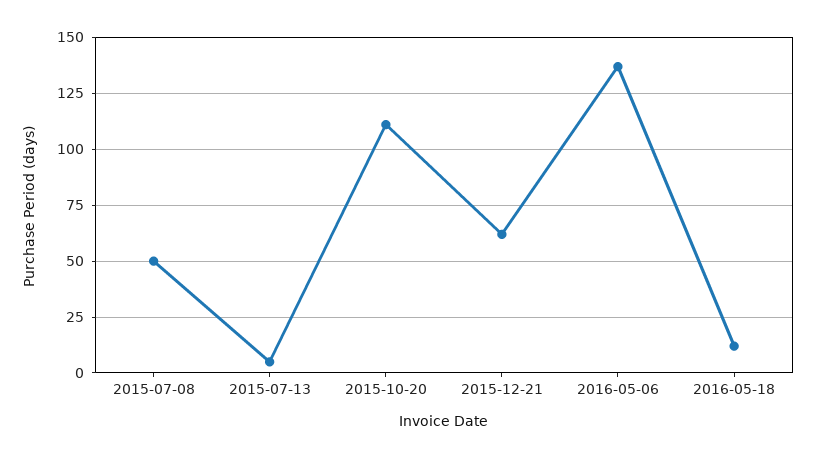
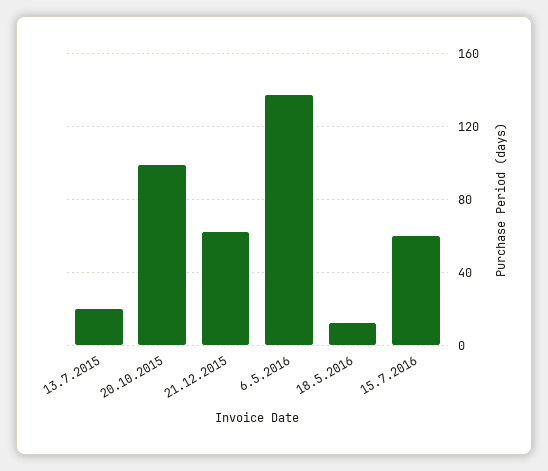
2015-07-08: 50 -> none
2015-07-13: 5 -> 20
2015-10-20: 110 -> 100
15.7.2016: none -> 60

